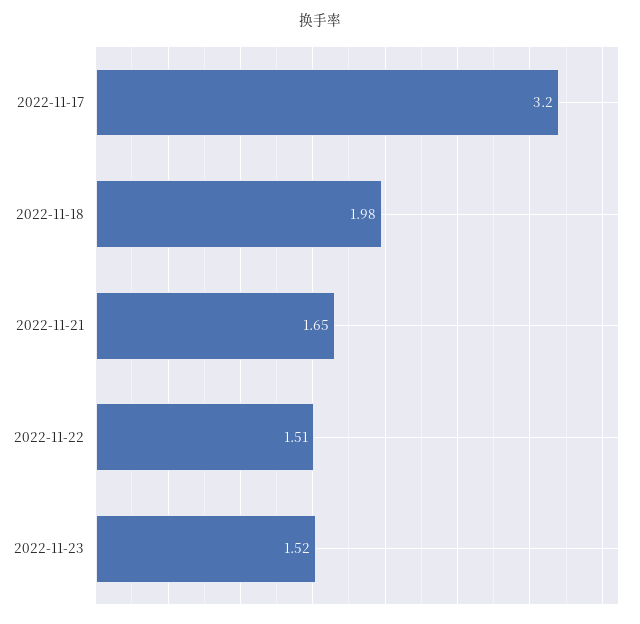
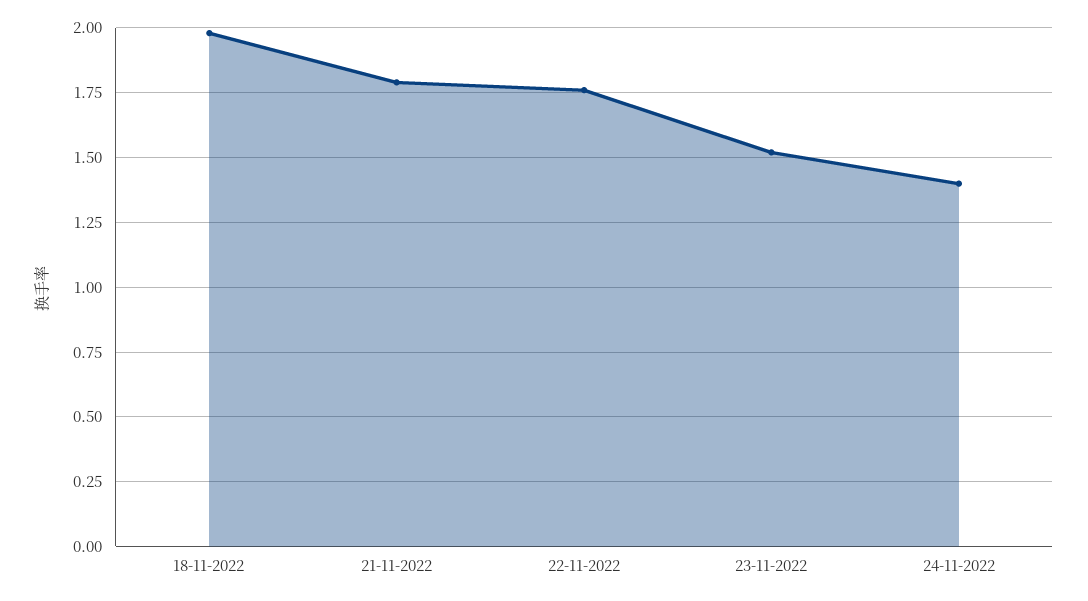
2022-11-17: 3.2 -> none
2022-11-21: 1.65 -> 1.8
2022-11-22: 1.51 -> 1.75
24-11-2022: none -> 1.4

